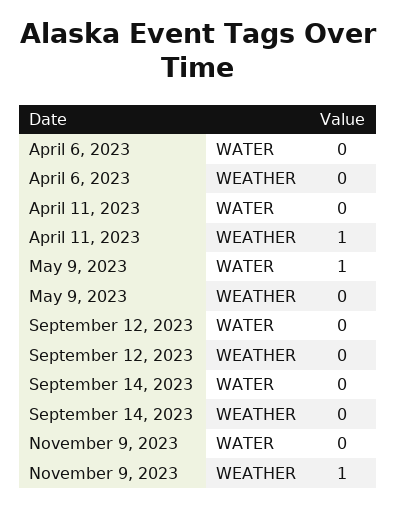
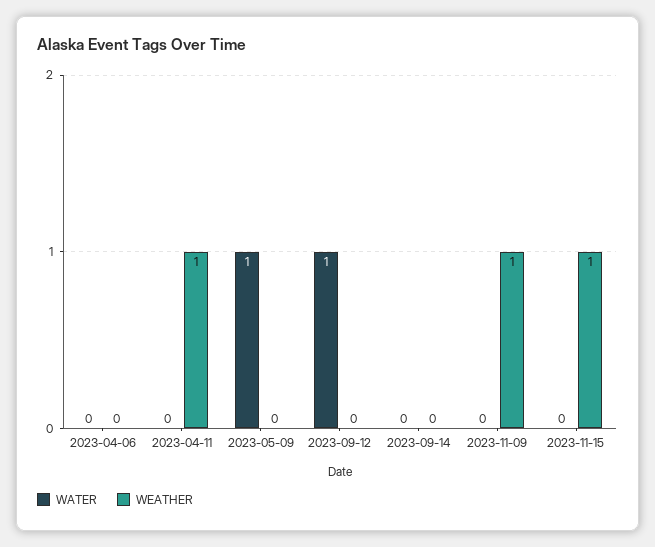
WATER, September 12, 2023: 0 -> 1
WATER, 2023-11-15: none -> 0
WEATHER, 2023-11-15: none -> 1

